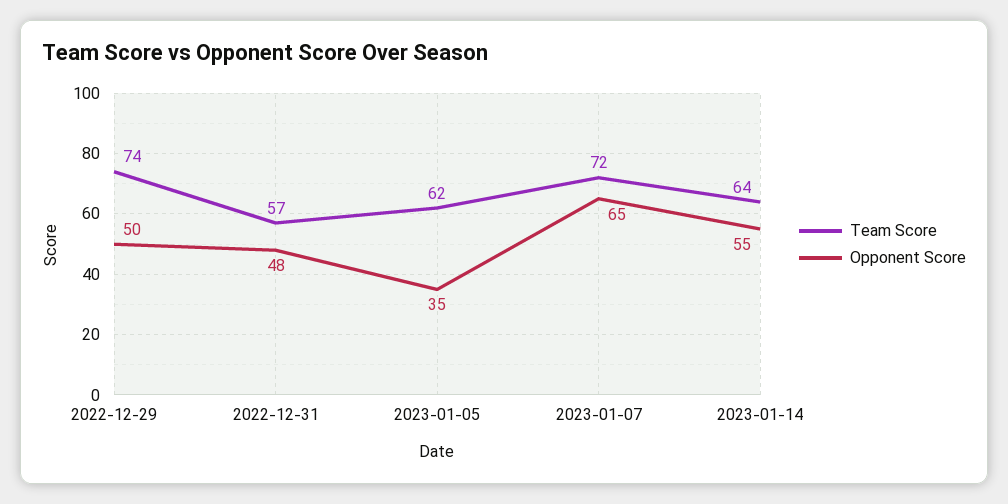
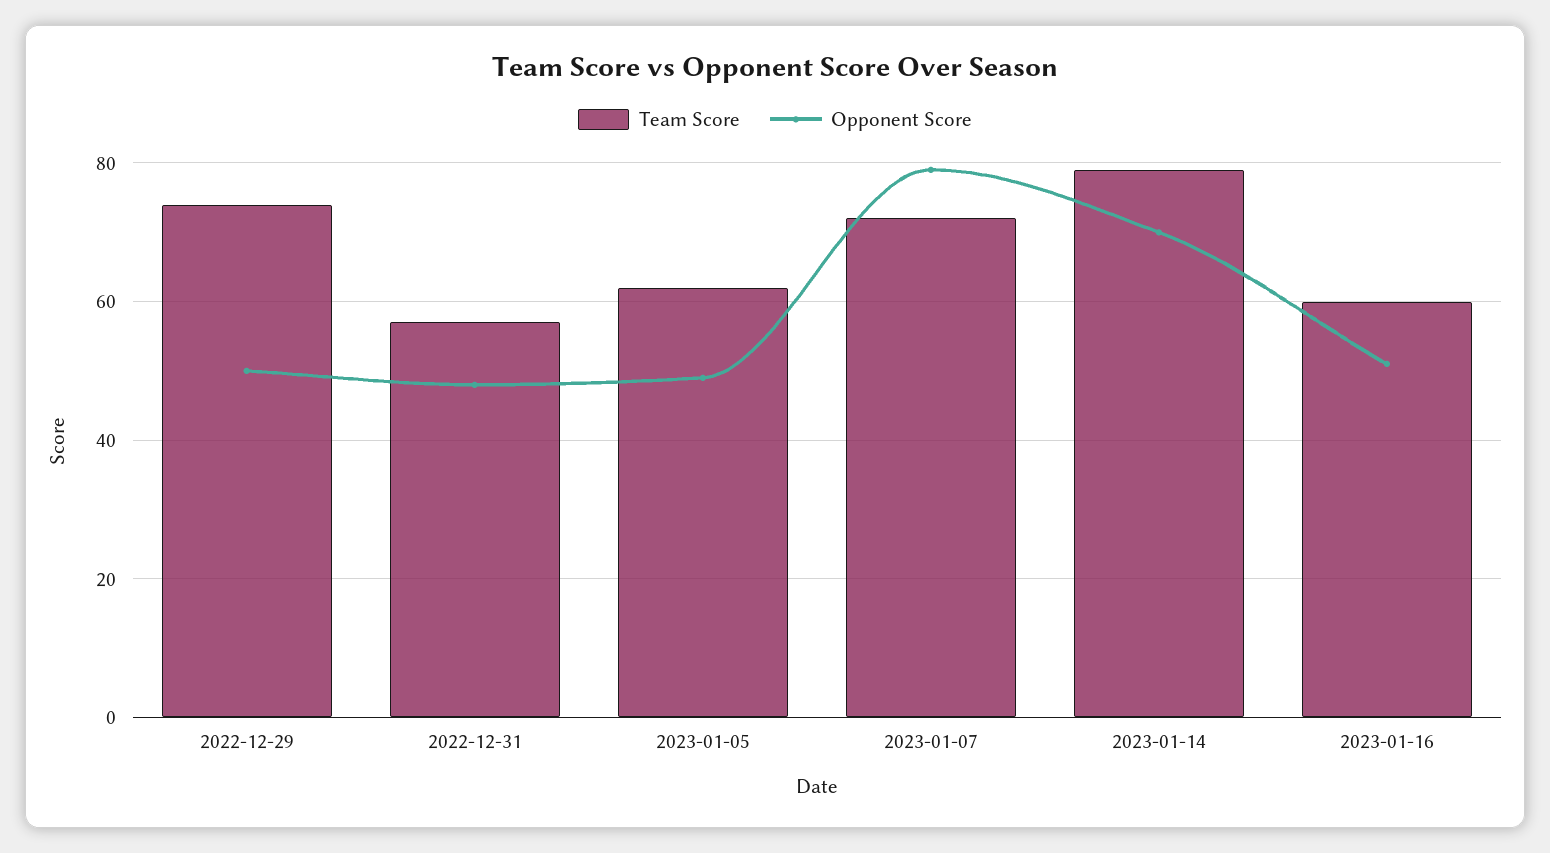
Opponent Score, 2023-01-05: 35 -> 50
Opponent Score, 2023-01-07: 65 -> 80
Team Score, 2023-01-14: 64 -> 80
Opponent Score, 2023-01-14: 55 -> 70
Team Score, 2023-01-16: none -> 60
Opponent Score, 2023-01-16: none -> 50

